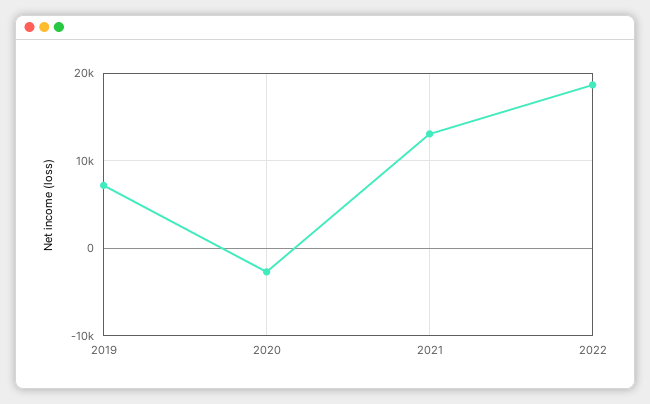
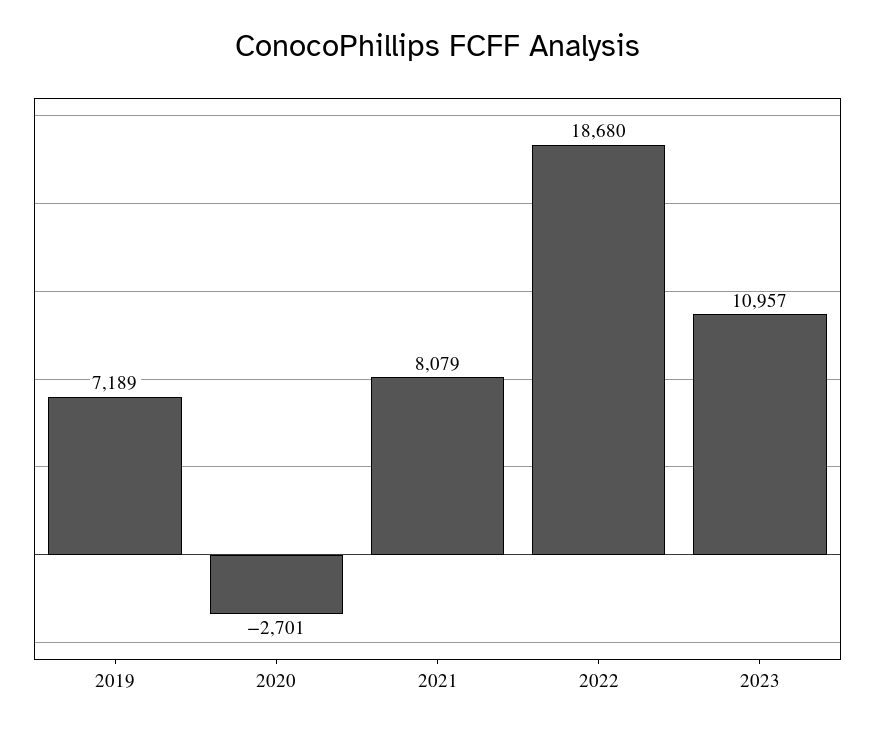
2021: 13000 -> 8079
2023: none -> 10957

